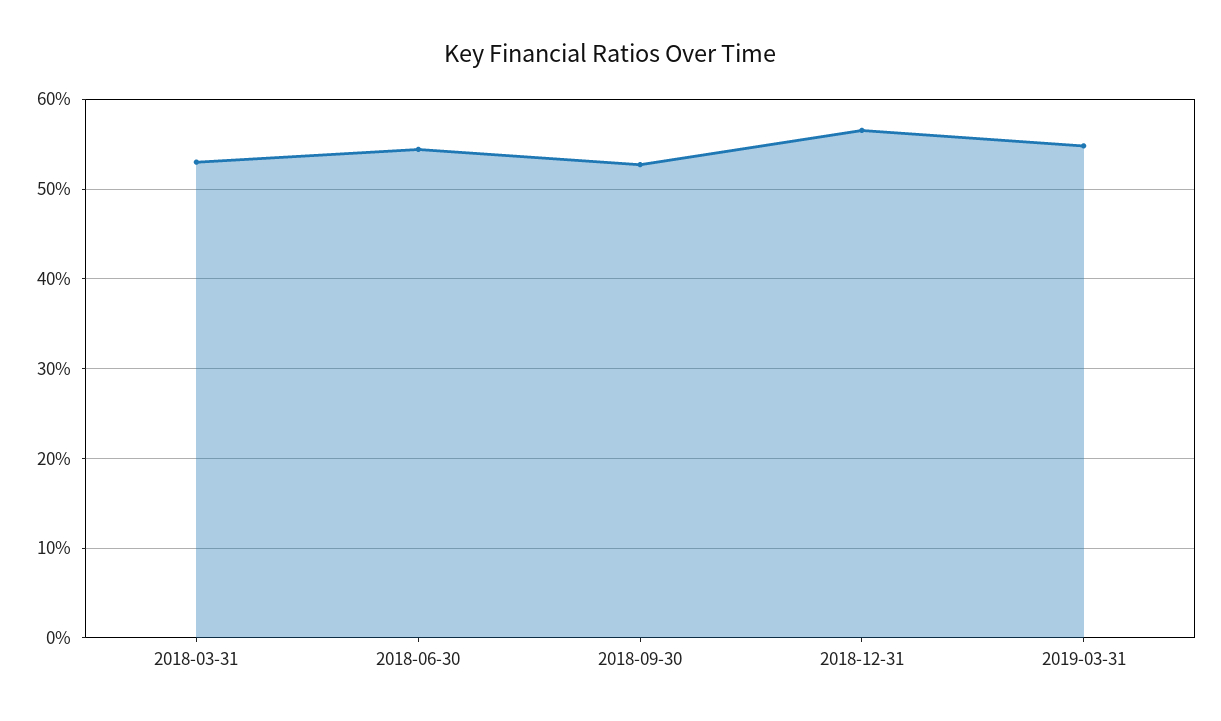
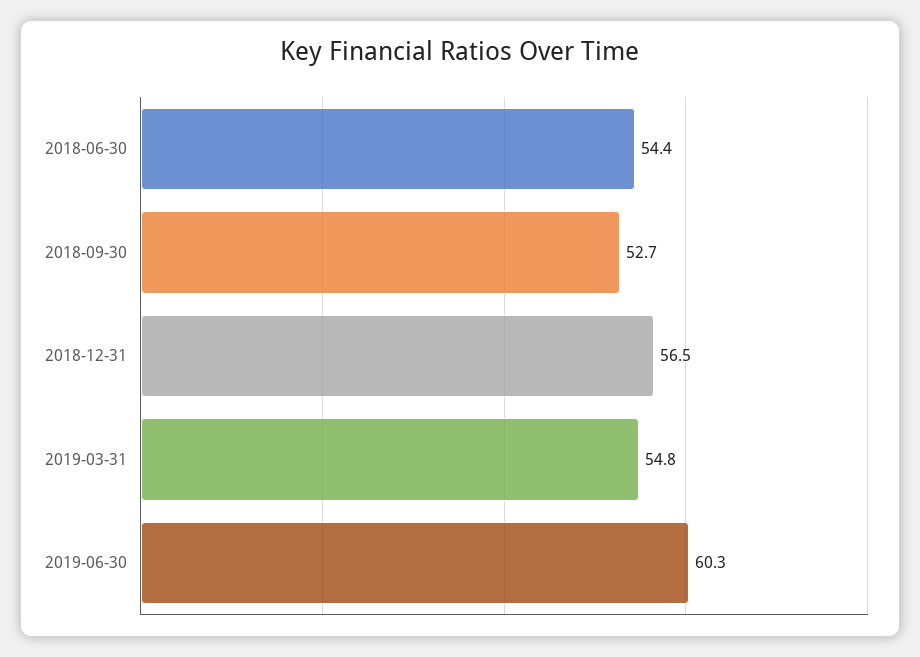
2018-03-31: 53 -> none
2019-06-30: none -> 60.3

